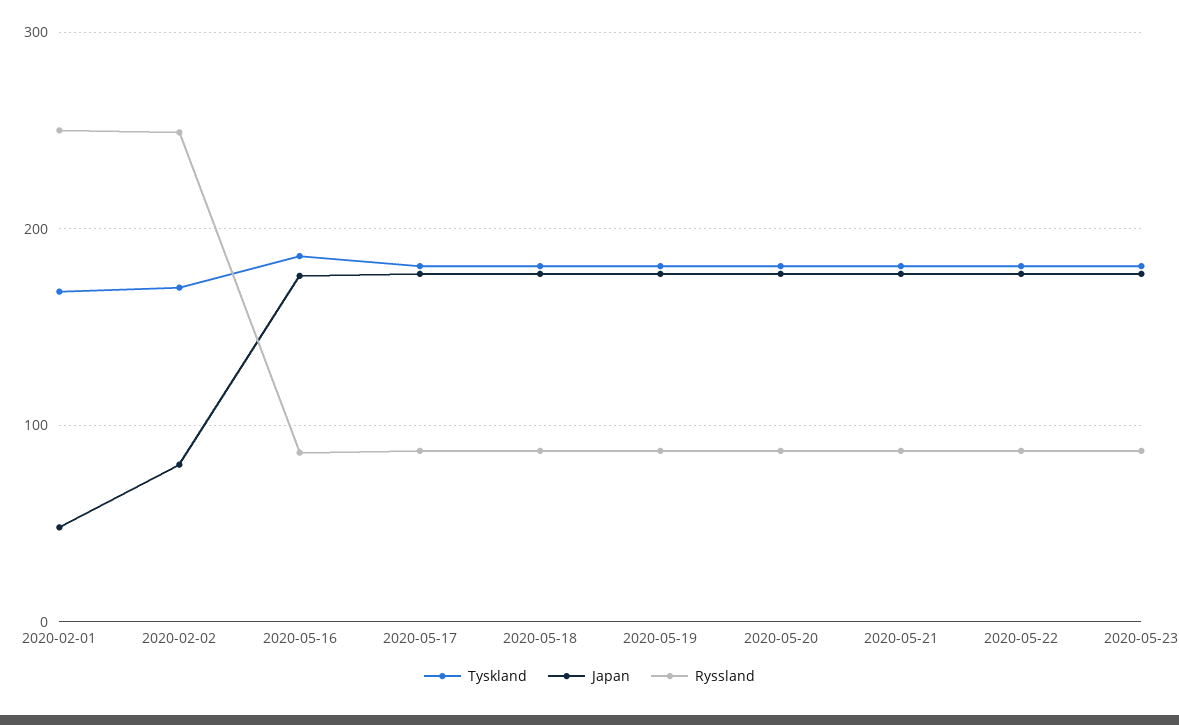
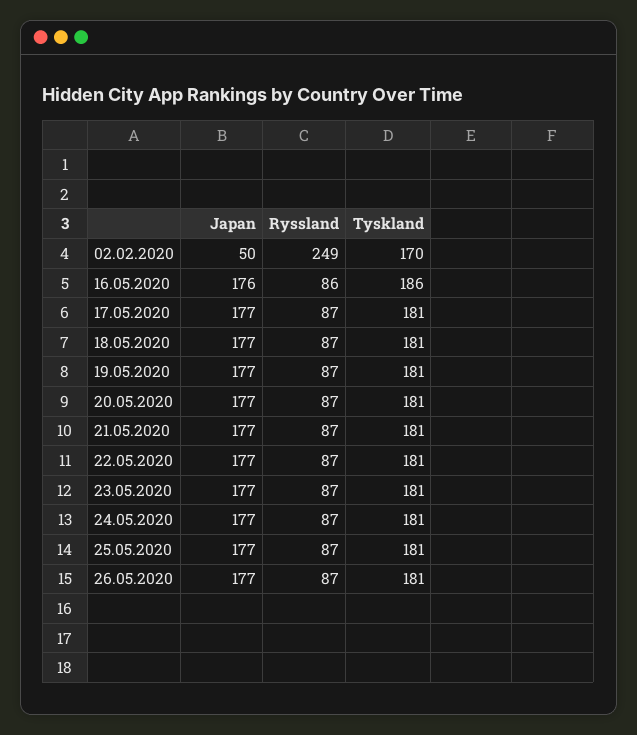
Tyskland, 2020-02-01: 170 -> none
Japan, 2020-02-01: 50 -> none
Ryssland, 2020-02-01: 250 -> none
Japan, 2020-02-02: 80 -> 50
Japan, 24.05.2020: none -> 177
Ryssland, 24.05.2020: none -> 87
Tyskland, 24.05.2020: none -> 181
Japan, 25.05.2020: none -> 177
Ryssland, 25.05.2020: none -> 87
Tyskland, 25.05.2020: none -> 181
Japan, 26.05.2020: none -> 177
Ryssland, 26.05.2020: none -> 87
Tyskland, 26.05.2020: none -> 181

